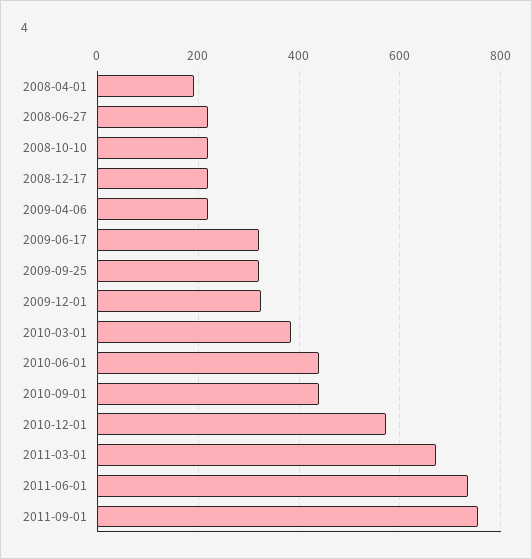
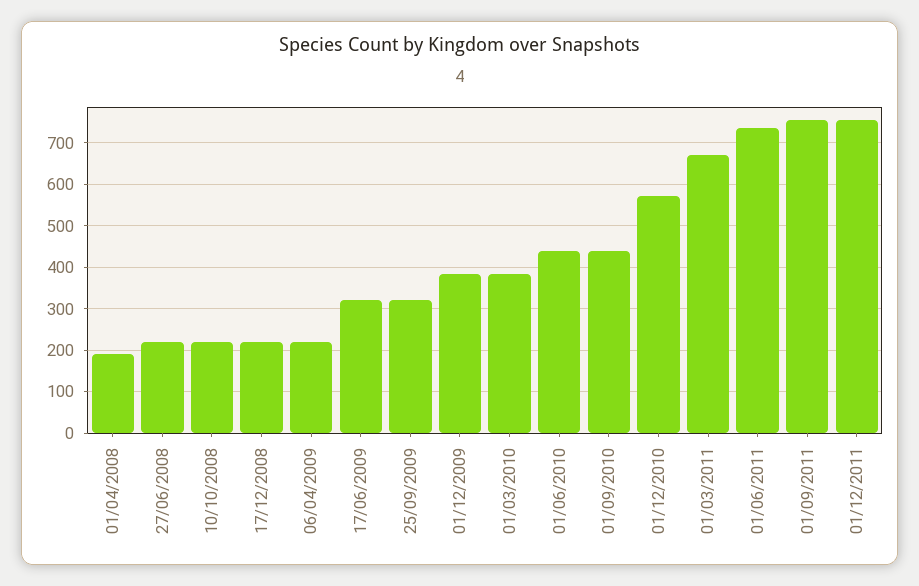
2009-12-01: 320 -> 380
01/12/2011: none -> 760

